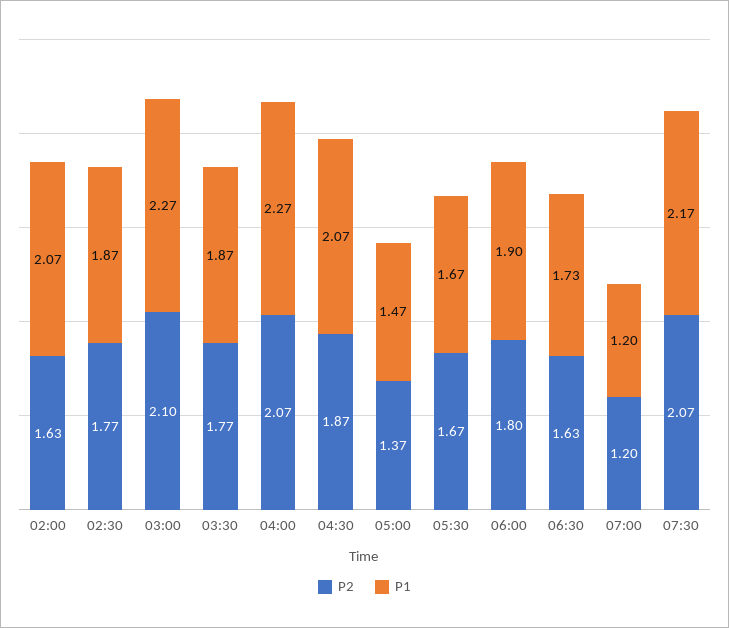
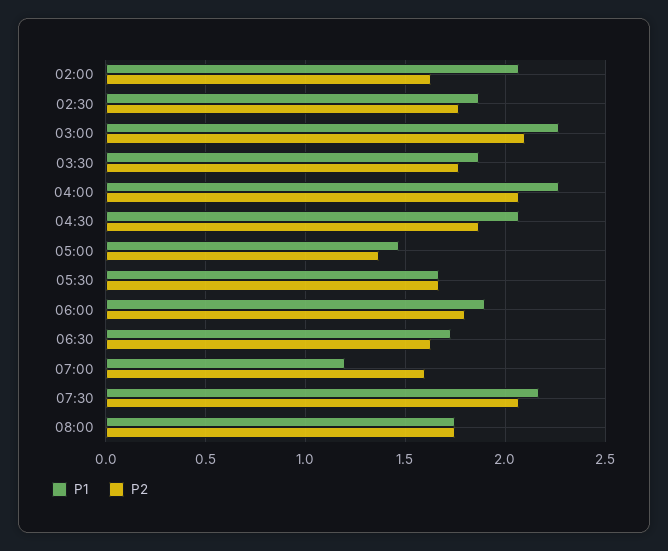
P2, 07:00: 1.2 -> 1.6
P1, 08:00: none -> 1.75
P2, 08:00: none -> 1.75

